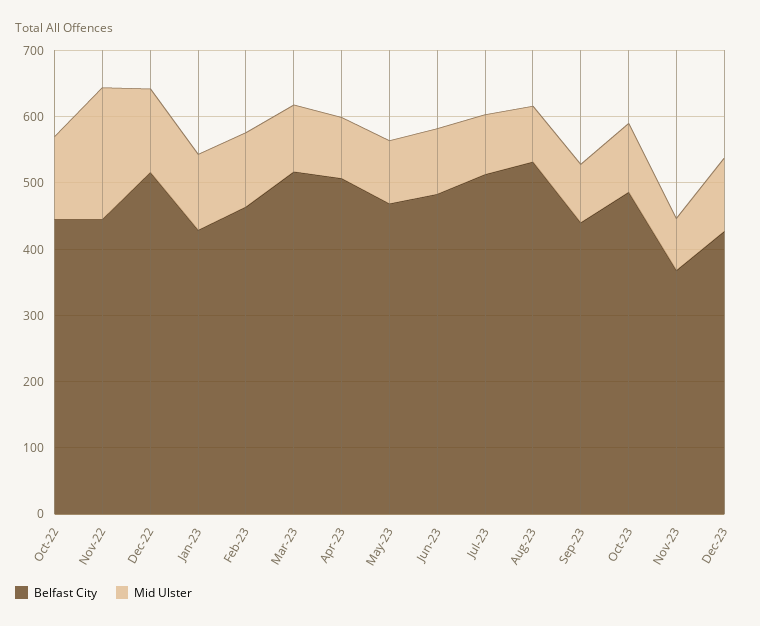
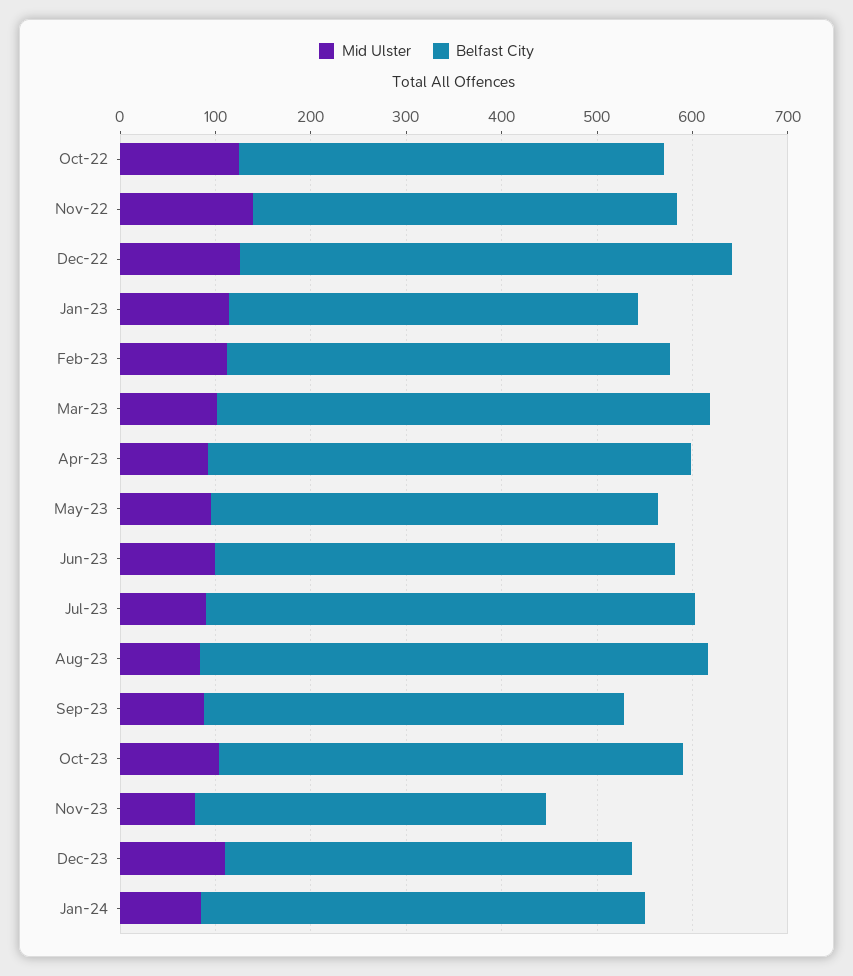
Mid Ulster, Nov-22: 200 -> 140
Mid Ulster, Jan-24: none -> 80
Belfast City, Jan-24: none -> 460

